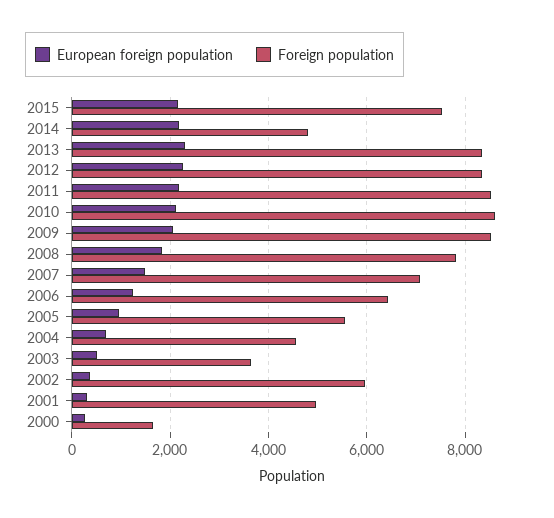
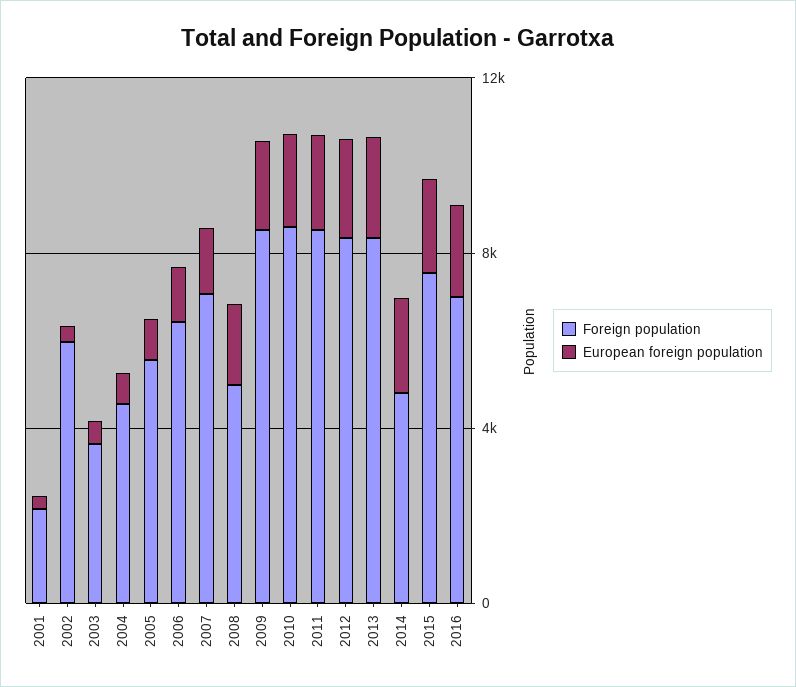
Foreign population, 2008: 7800 -> 5000
Foreign population, 2001: 5000 -> 2000
European foreign population, 2000: 200 -> none
Foreign population, 2000: 1600 -> none
Foreign population, 2016: none -> 7000
European foreign population, 2016: none -> 2000

